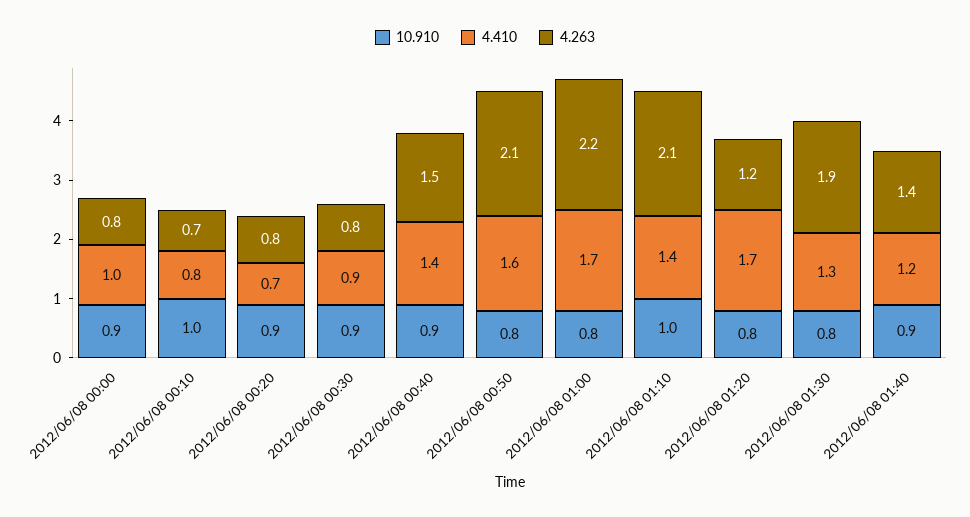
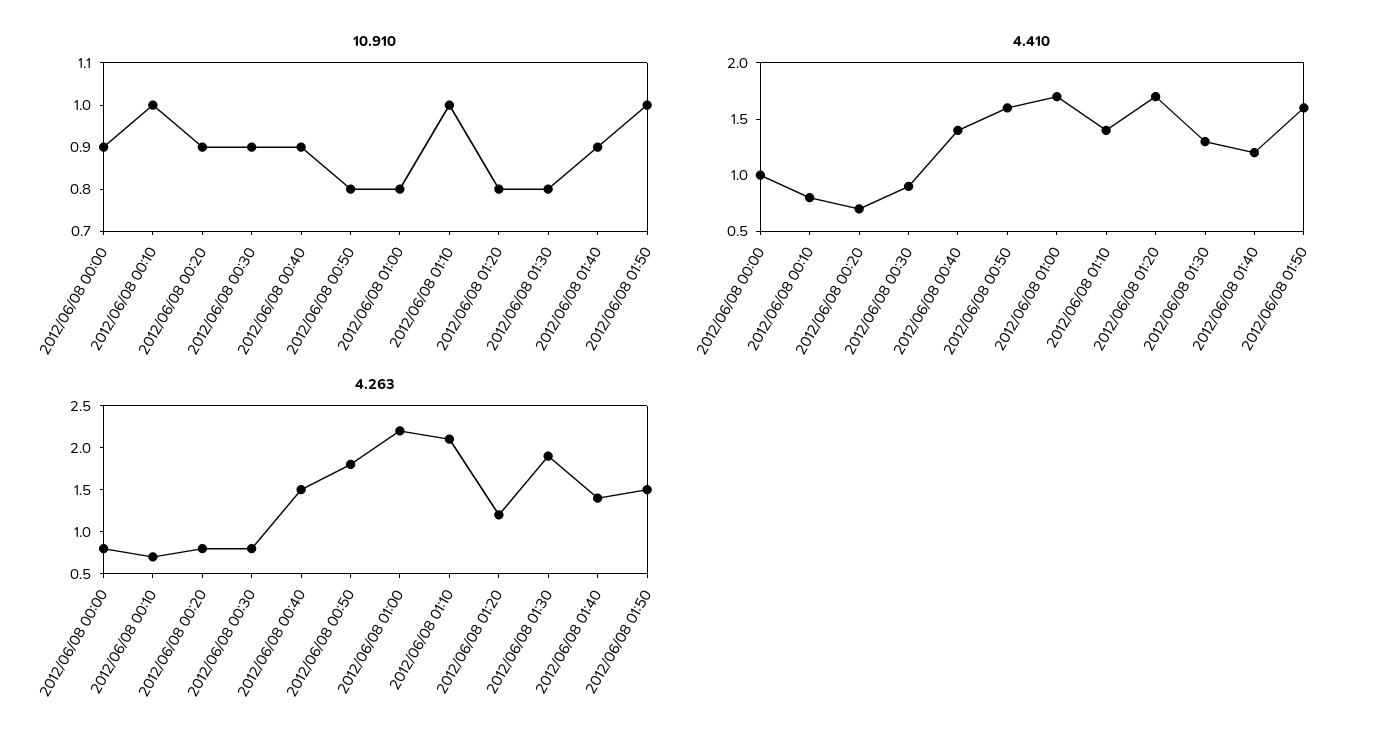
4.263, 2012/06/08 00:50: 2.1 -> 1.8
10.910, 2012/06/08 01:50: none -> 1
4.410, 2012/06/08 01:50: none -> 1.6
4.263, 2012/06/08 01:50: none -> 1.5

